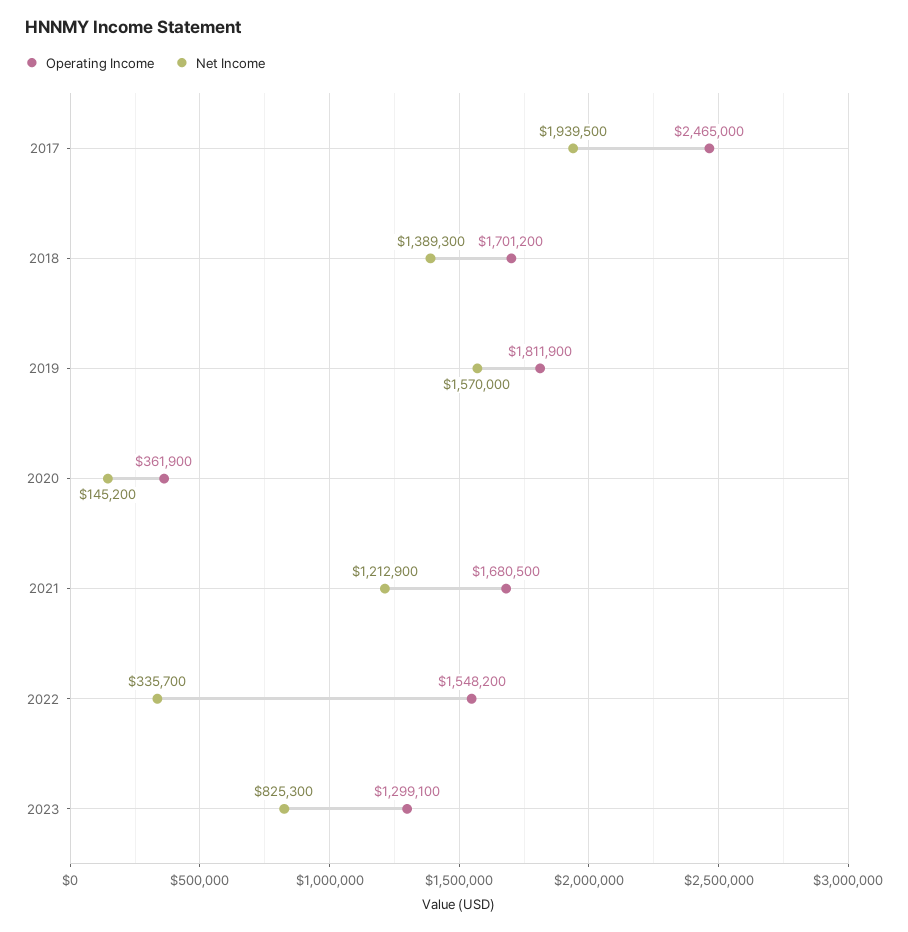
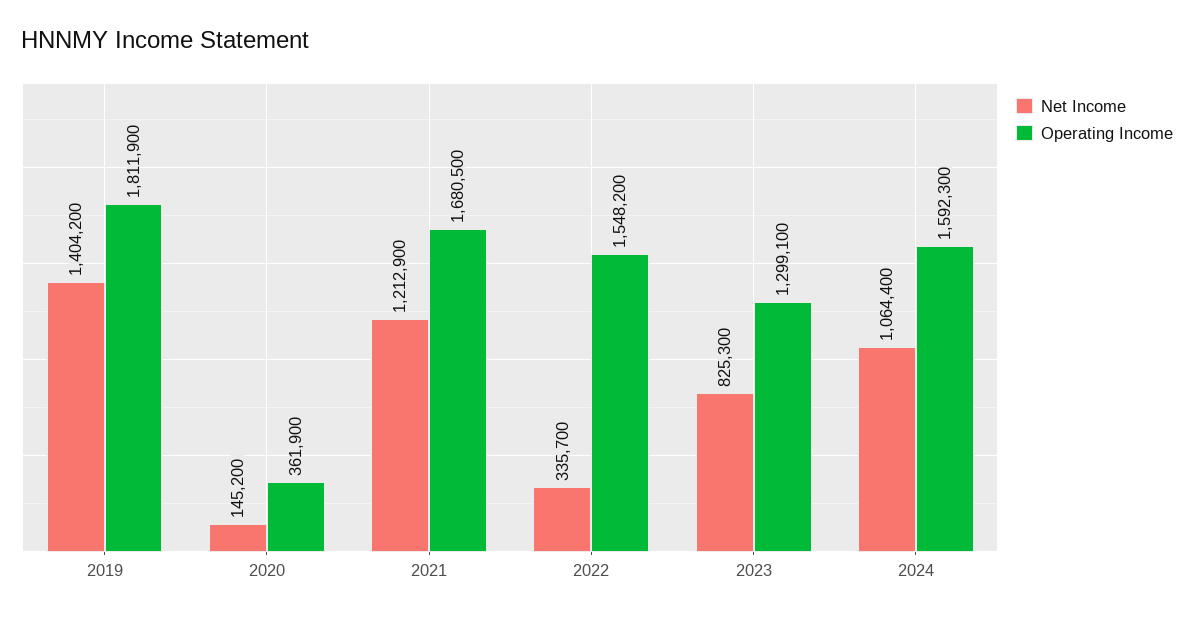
Operating Income, 2017: 2465000 -> none
Net Income, 2017: 1939500 -> none
Operating Income, 2018: 1701200 -> none
Net Income, 2018: 1389300 -> none
Net Income, 2019: 1570000 -> 1404200
Net Income, 2024: none -> 1064400
Operating Income, 2024: none -> 1592300

